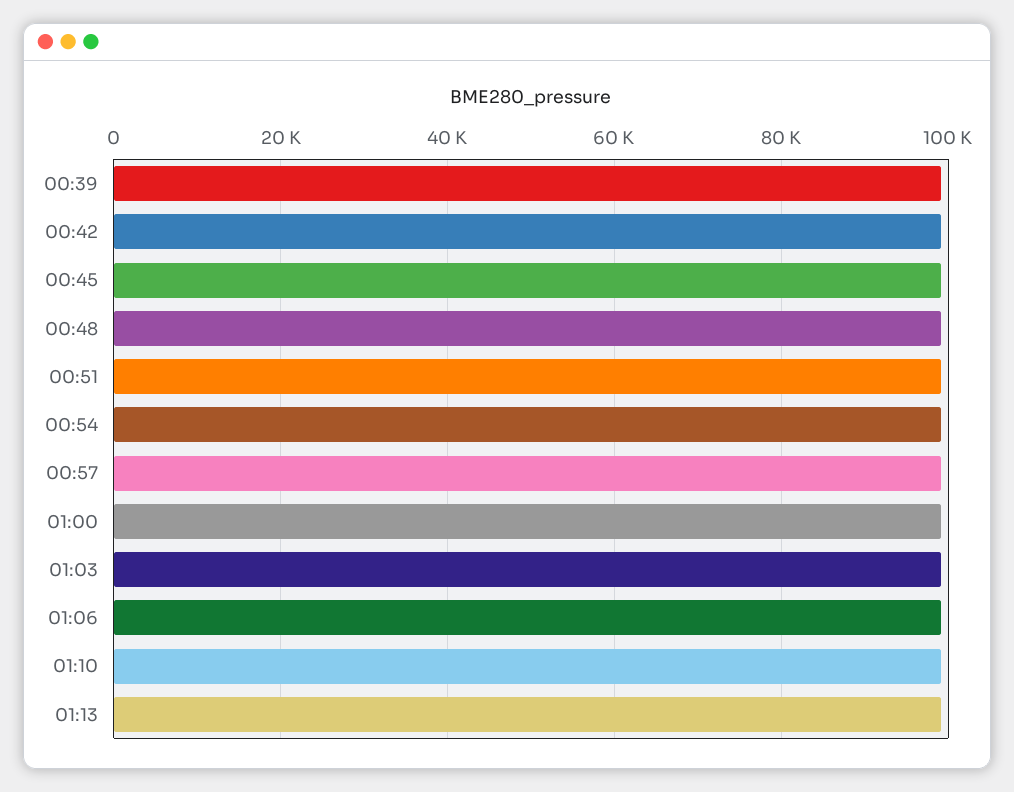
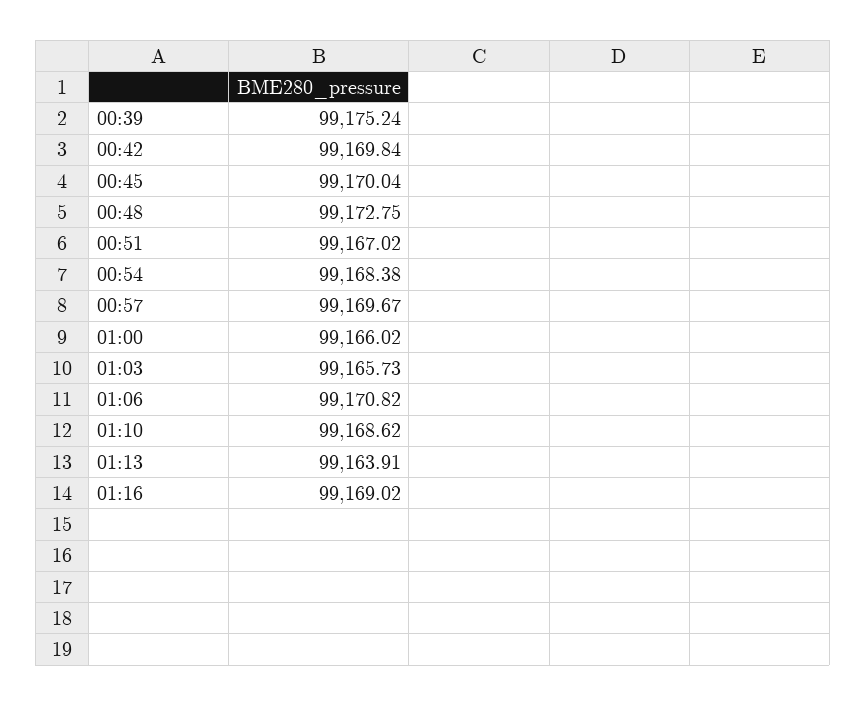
01:16: none -> 99169.02

